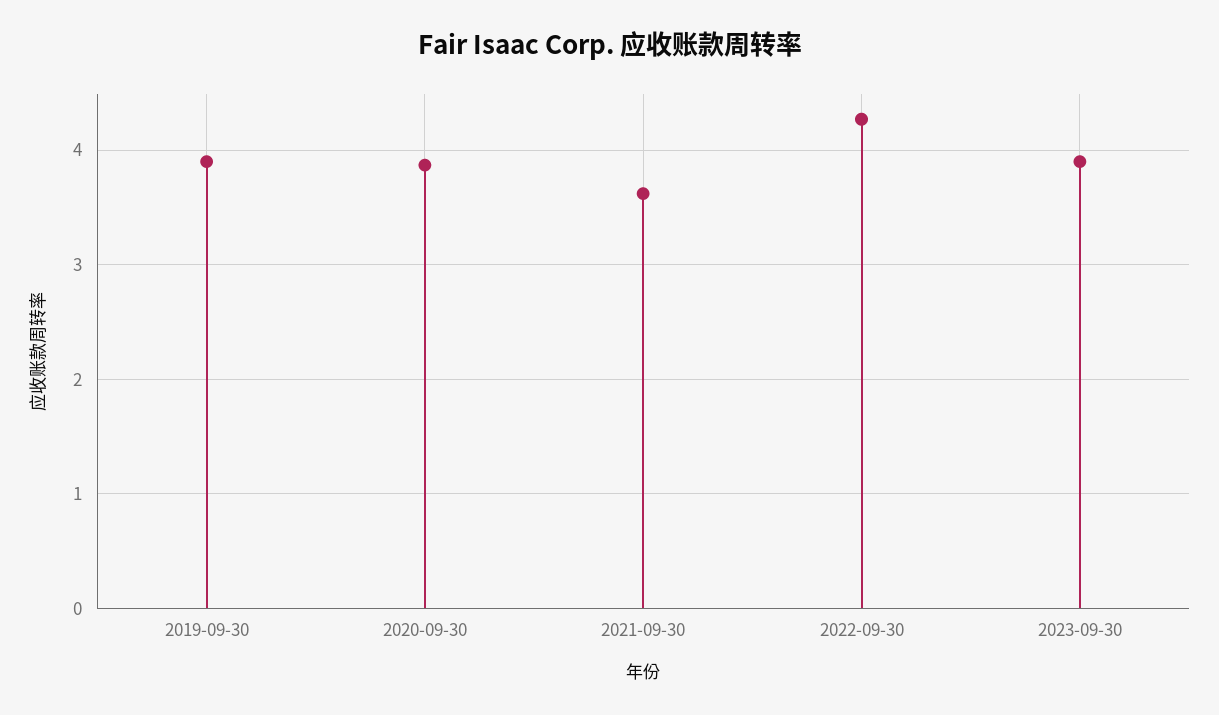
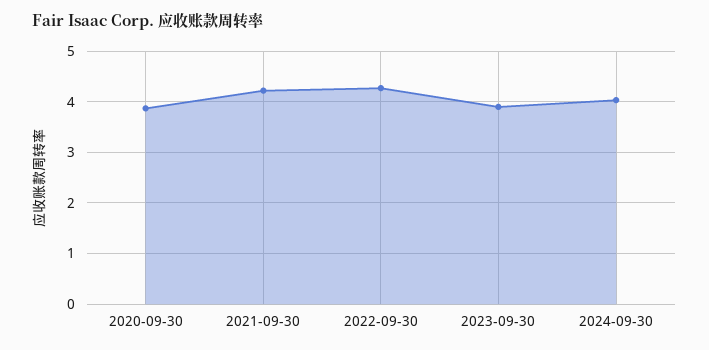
2019-09-30: 3.9 -> none
2021-09-30: 3.6 -> 4.2
2024-09-30: none -> 4

